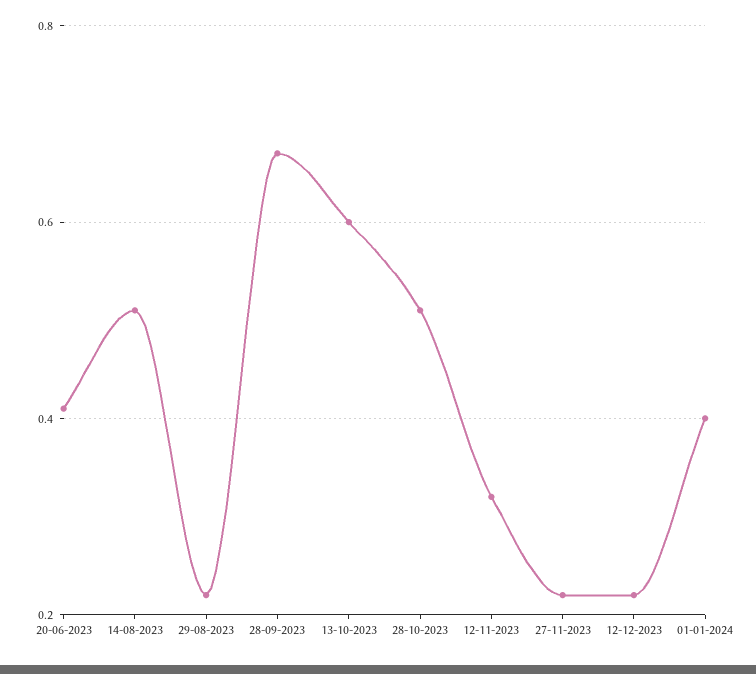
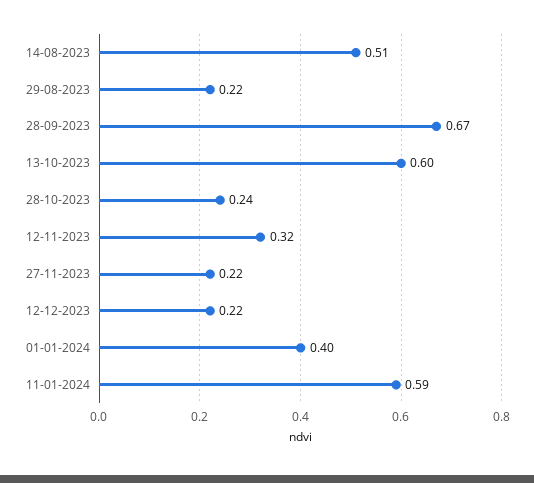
20-06-2023: 0.4 -> none
28-10-2023: 0.5 -> 0.24
11-01-2024: none -> 0.59

